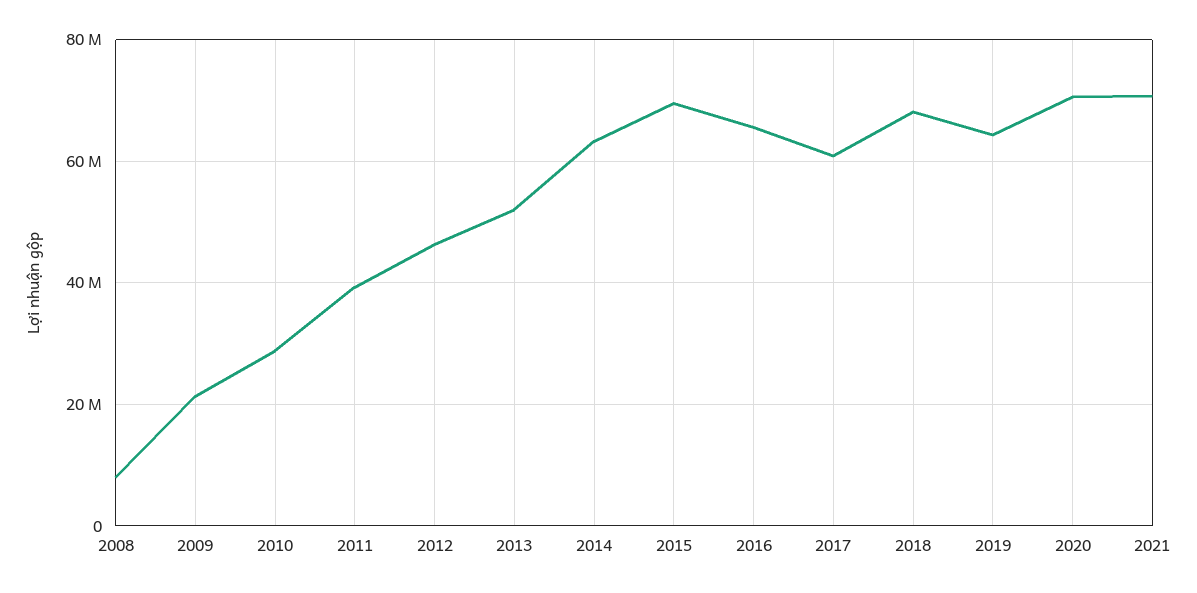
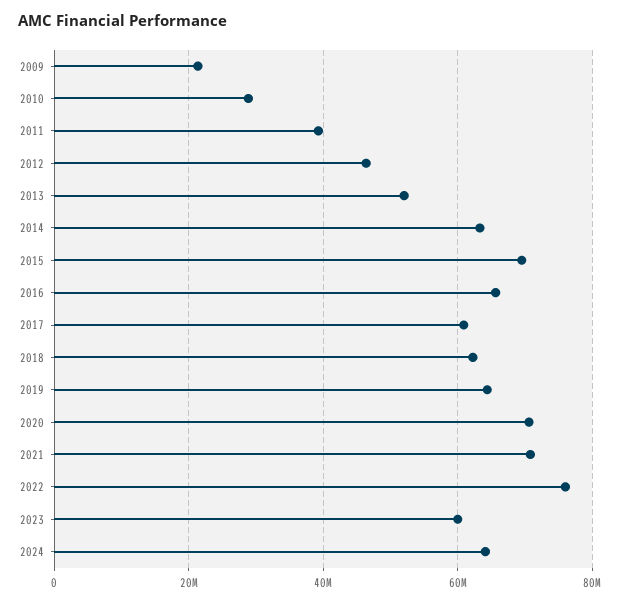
2008: 8000000 -> none
2018: 68000000 -> 62000000
2022: none -> 76000000
2023: none -> 60000000
2024: none -> 64000000

